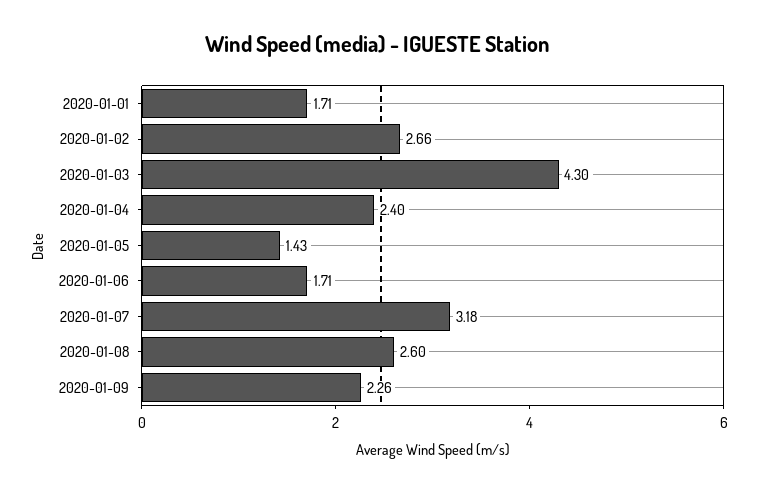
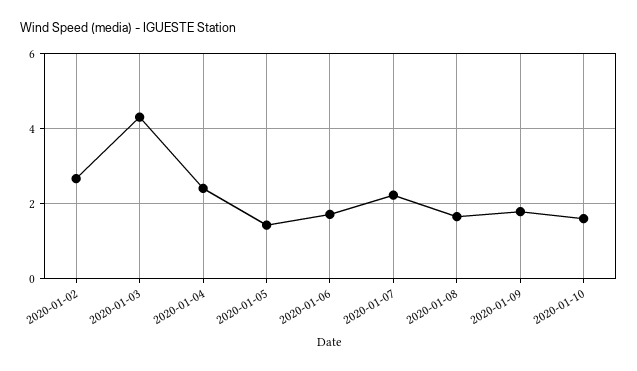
2020-01-01: 1.71 -> none
2020-01-07: 3.18 -> 2.2
2020-01-08: 2.6 -> 1.6
2020-01-09: 2.26 -> 1.8
2020-01-10: none -> 1.6

